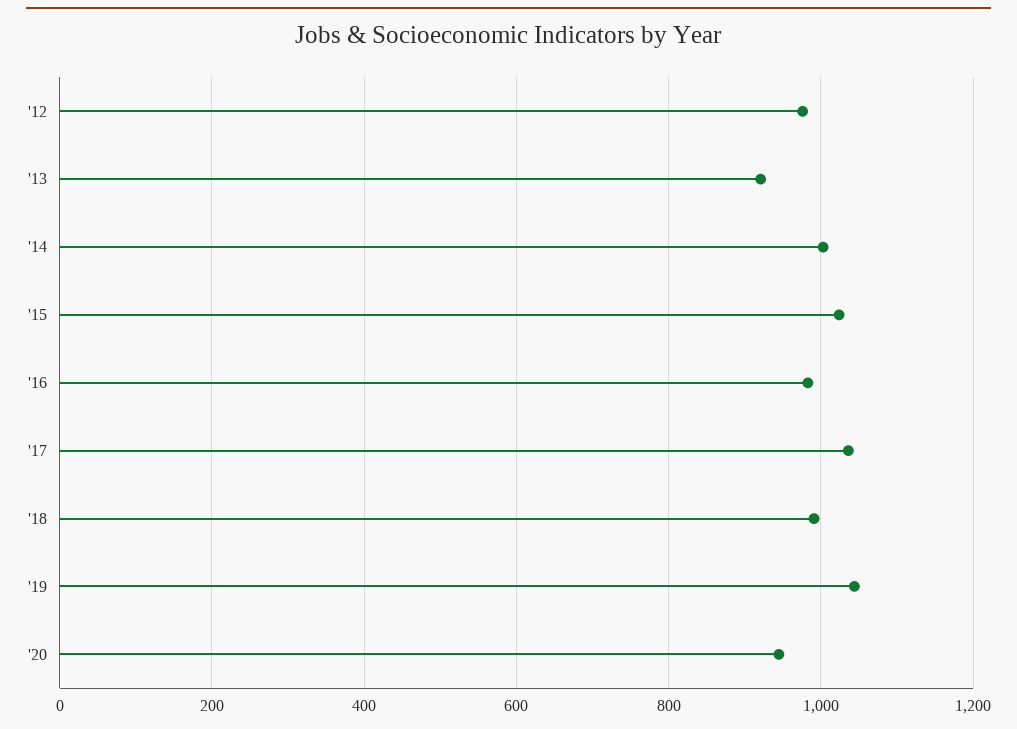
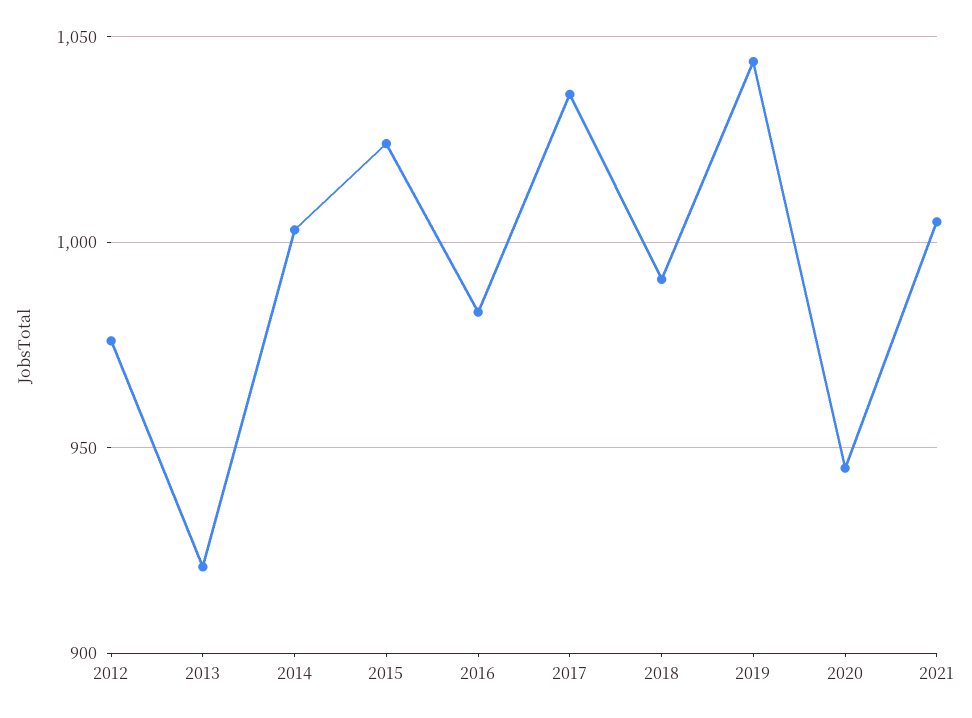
2021: none -> 1005

